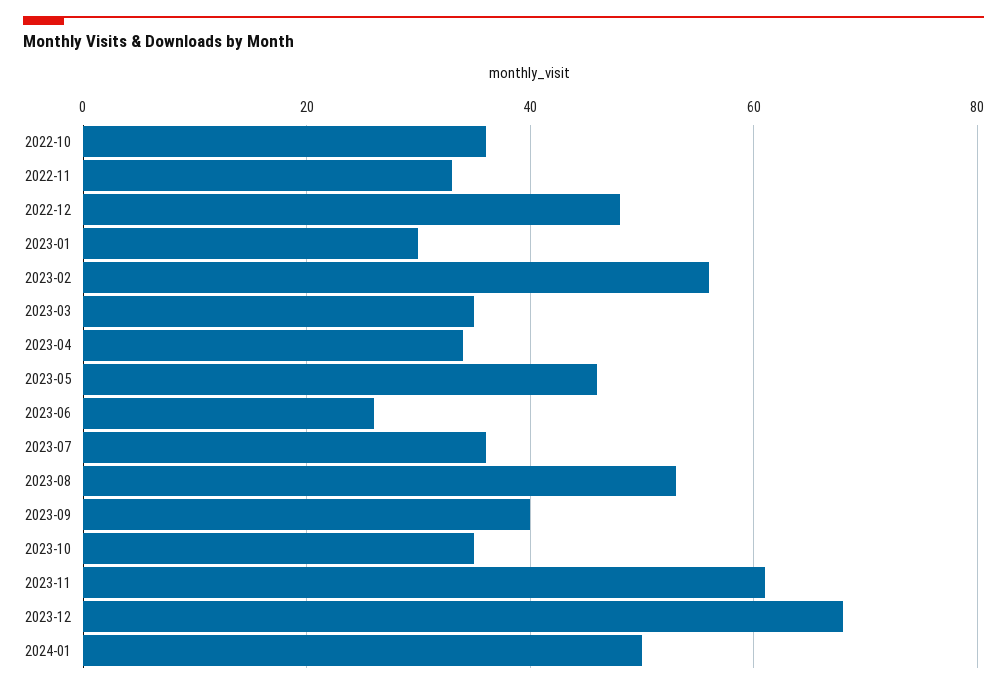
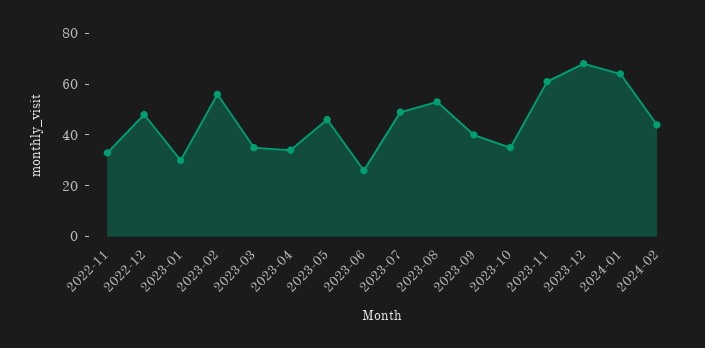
2022-10: 35 -> none
2023-07: 35 -> 50
2024-01: 50 -> 65
2024-02: none -> 45

